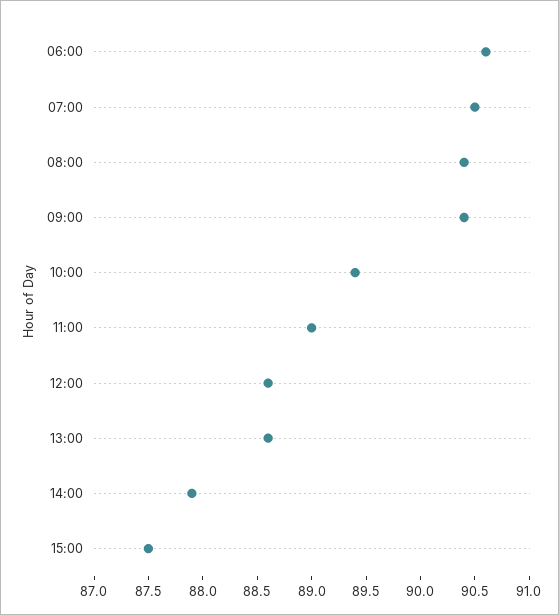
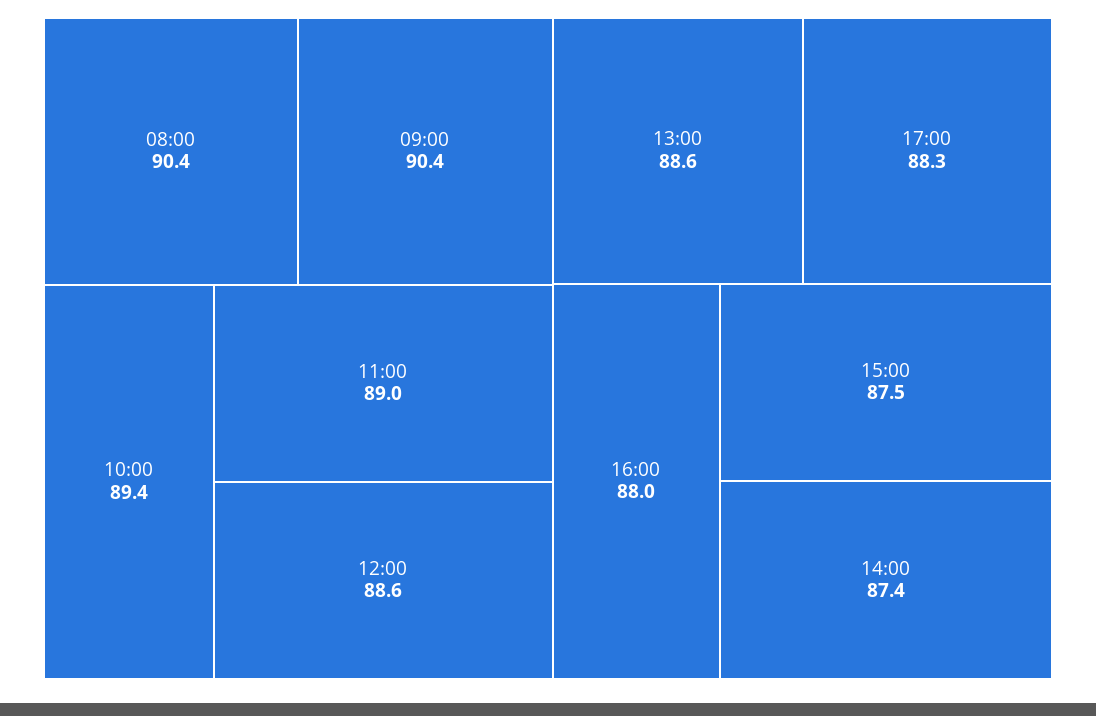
06:00: 90.6 -> none
07:00: 90.5 -> none
14:00: 87.9 -> 87.4
17:00: none -> 88.3
16:00: none -> 88

